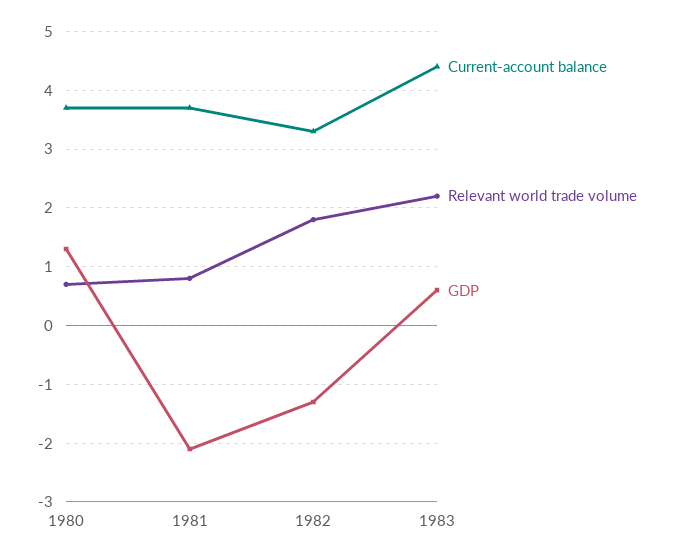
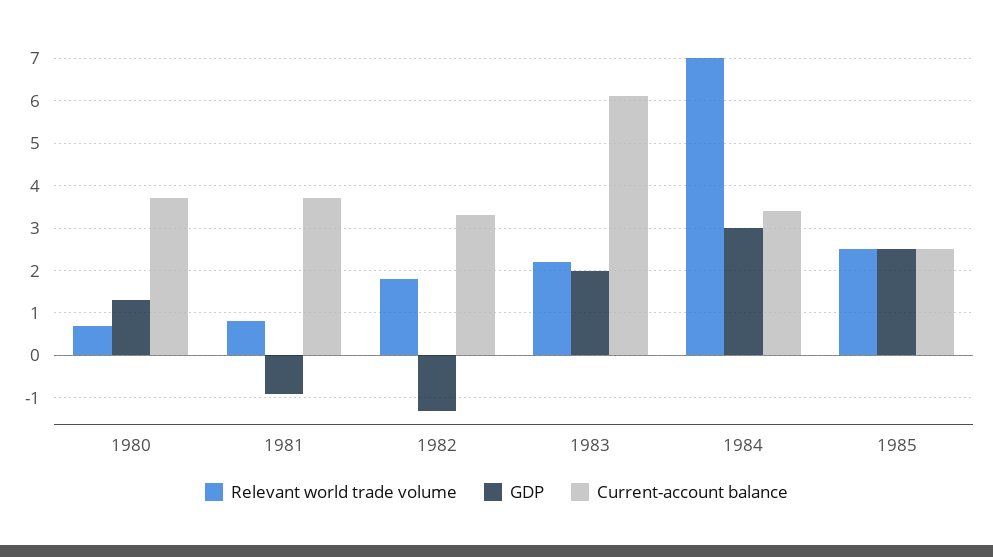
GDP, 1981: -2 -> -1
Current-account balance, 1983: 4.5 -> 6
GDP, 1983: 0.5 -> 2
Relevant world trade volume, 1984: none -> 7
GDP, 1984: none -> 3
Current-account balance, 1984: none -> 3.5
Relevant world trade volume, 1985: none -> 2.5
GDP, 1985: none -> 2.5
Current-account balance, 1985: none -> 2.5

